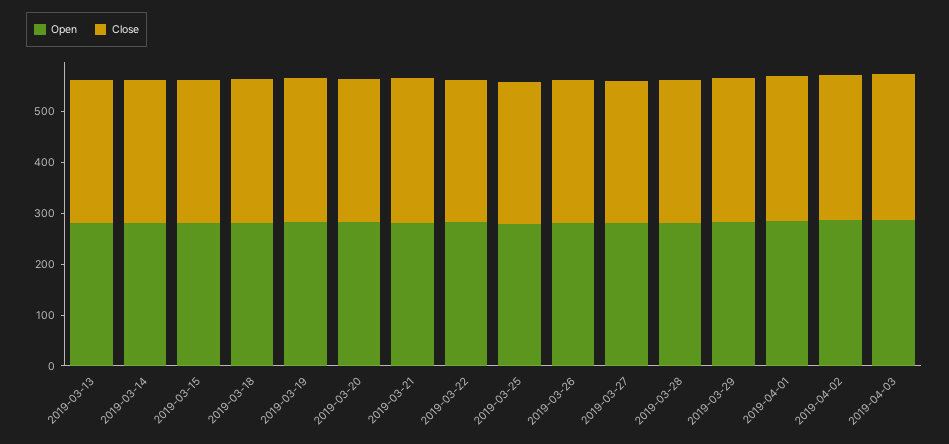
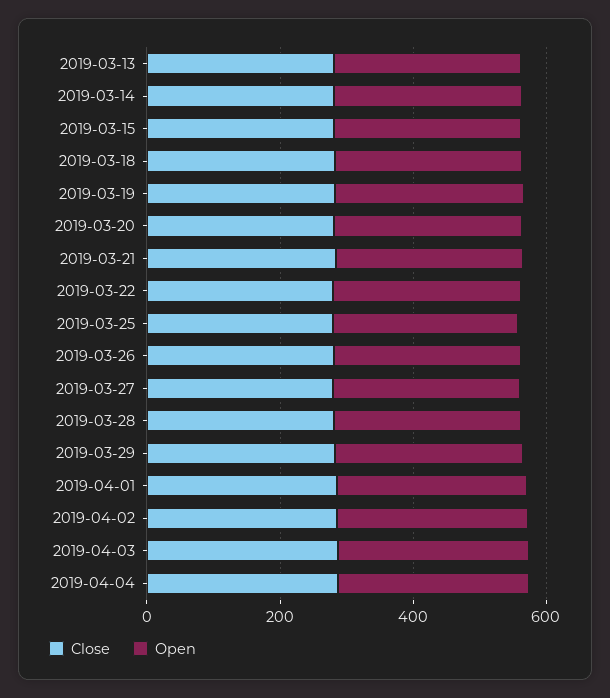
Close, 2019-04-04: none -> 300
Open, 2019-04-04: none -> 300

